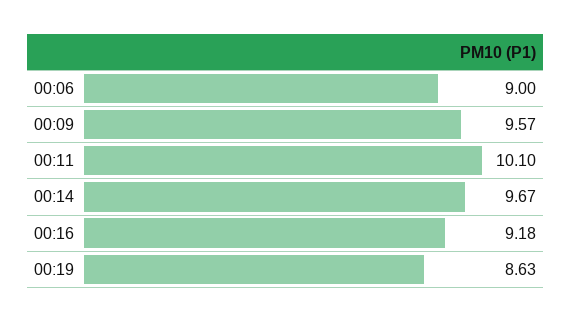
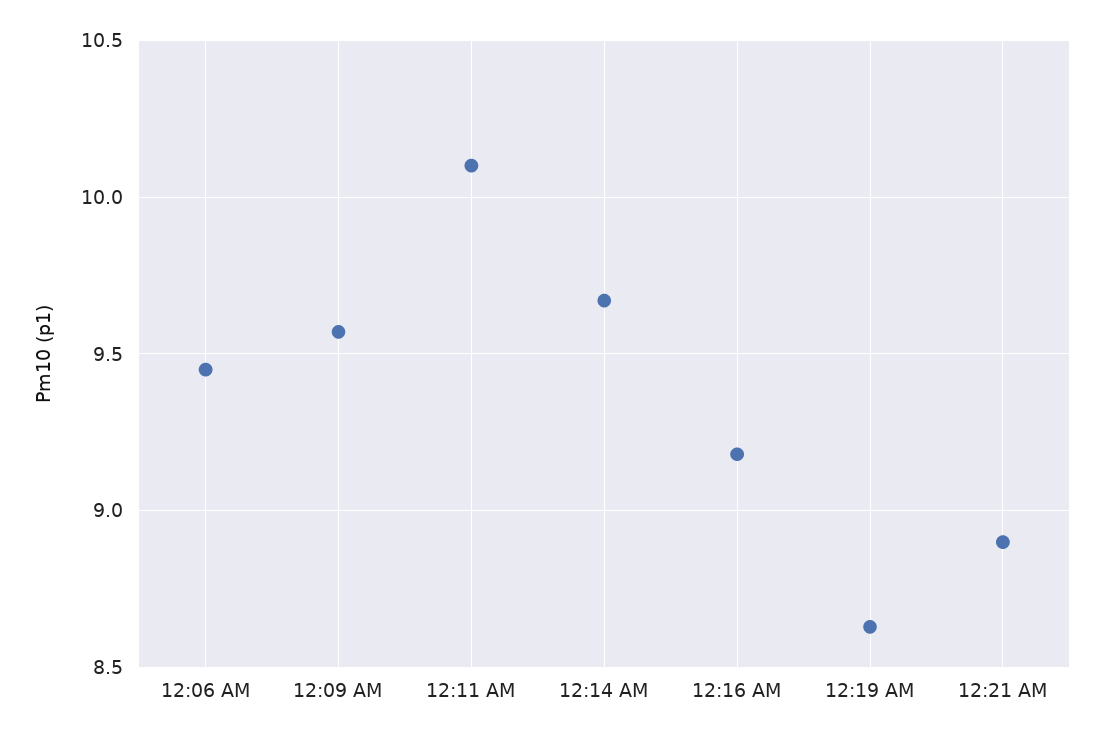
00:06: 9 -> 9.45
12:21 AM: none -> 8.9

